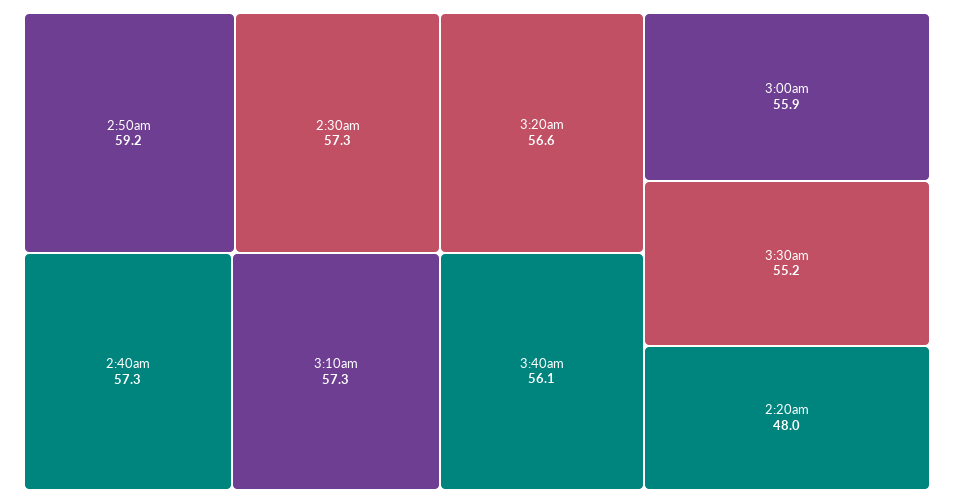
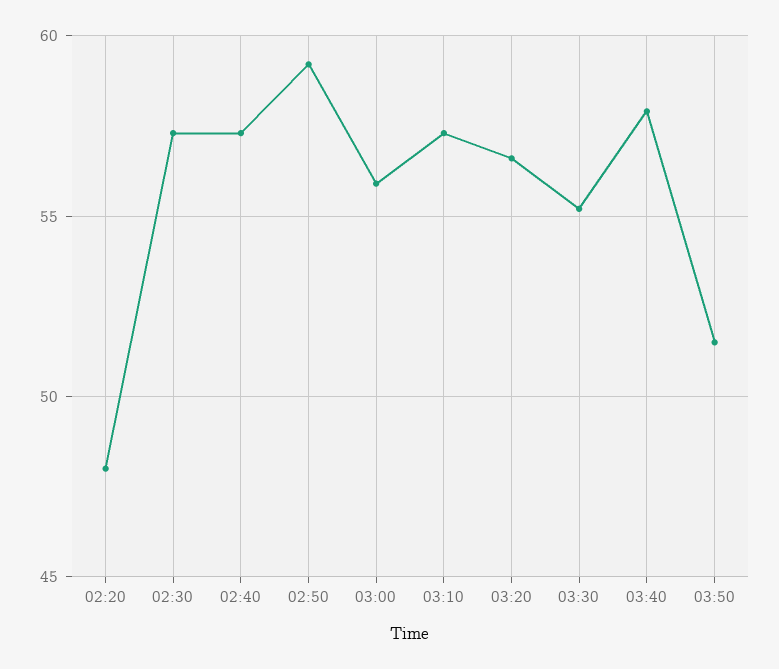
3:40am: 56.1 -> 58
03:50: none -> 51.5

